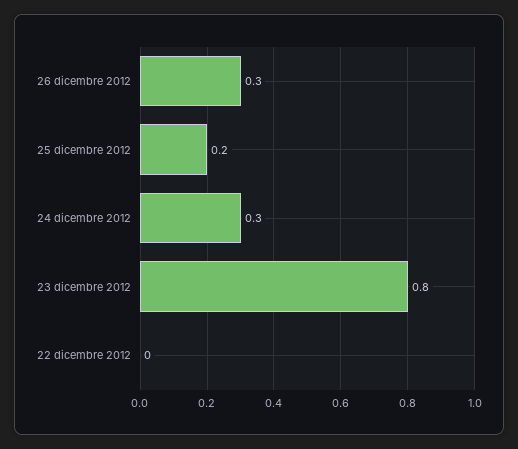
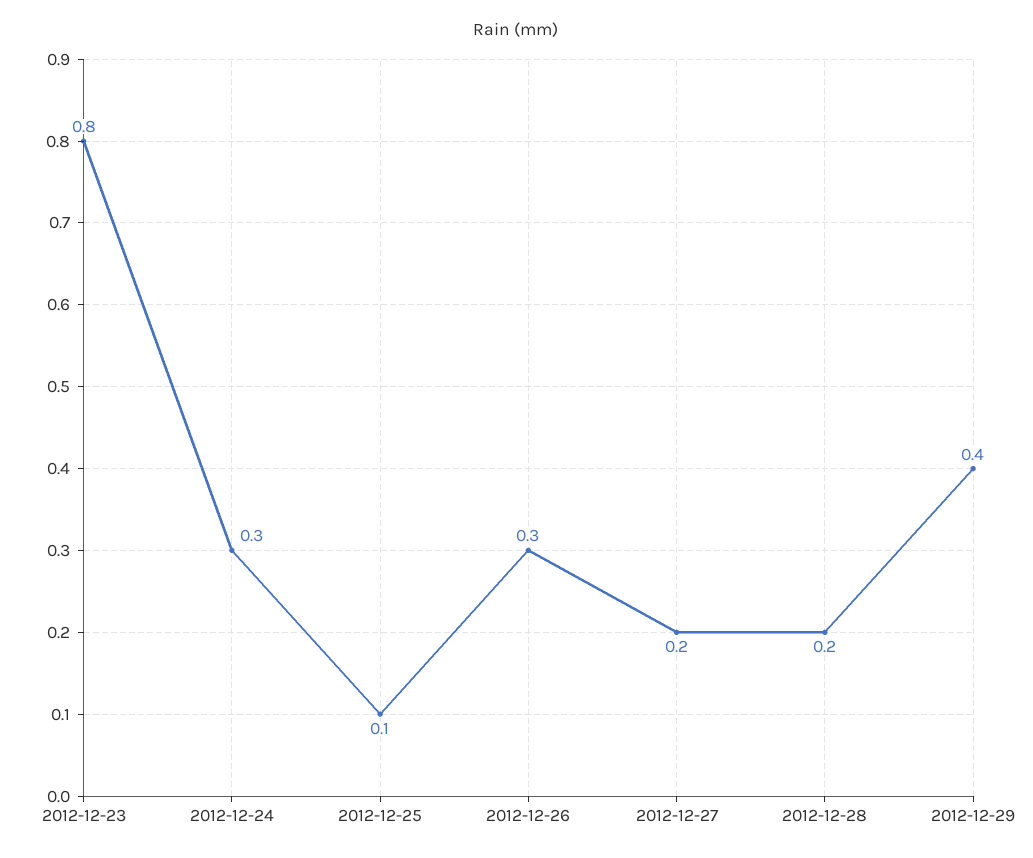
25 dicembre 2012: 0.2 -> 0.1
22 dicembre 2012: 0 -> none
2012-12-27: none -> 0.2
2012-12-28: none -> 0.2
2012-12-29: none -> 0.4

